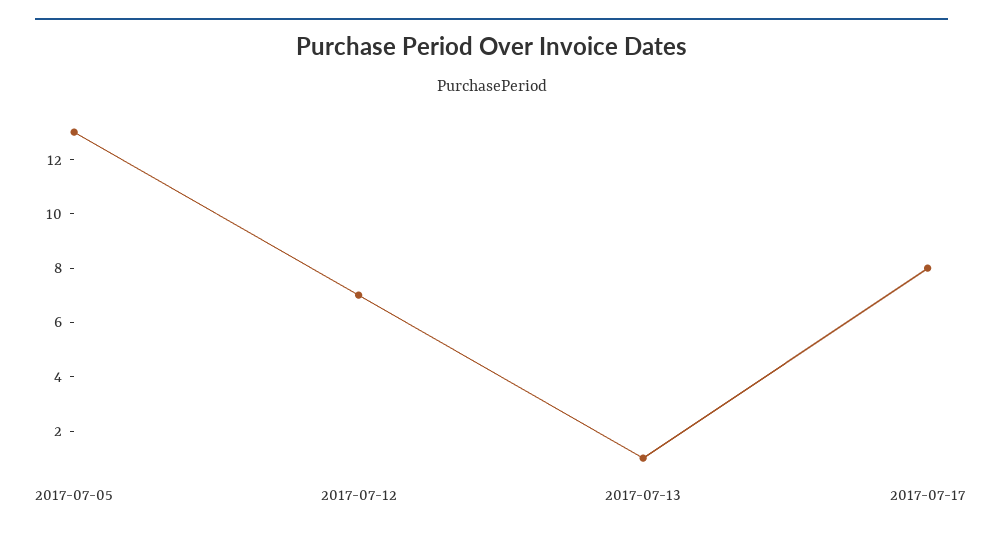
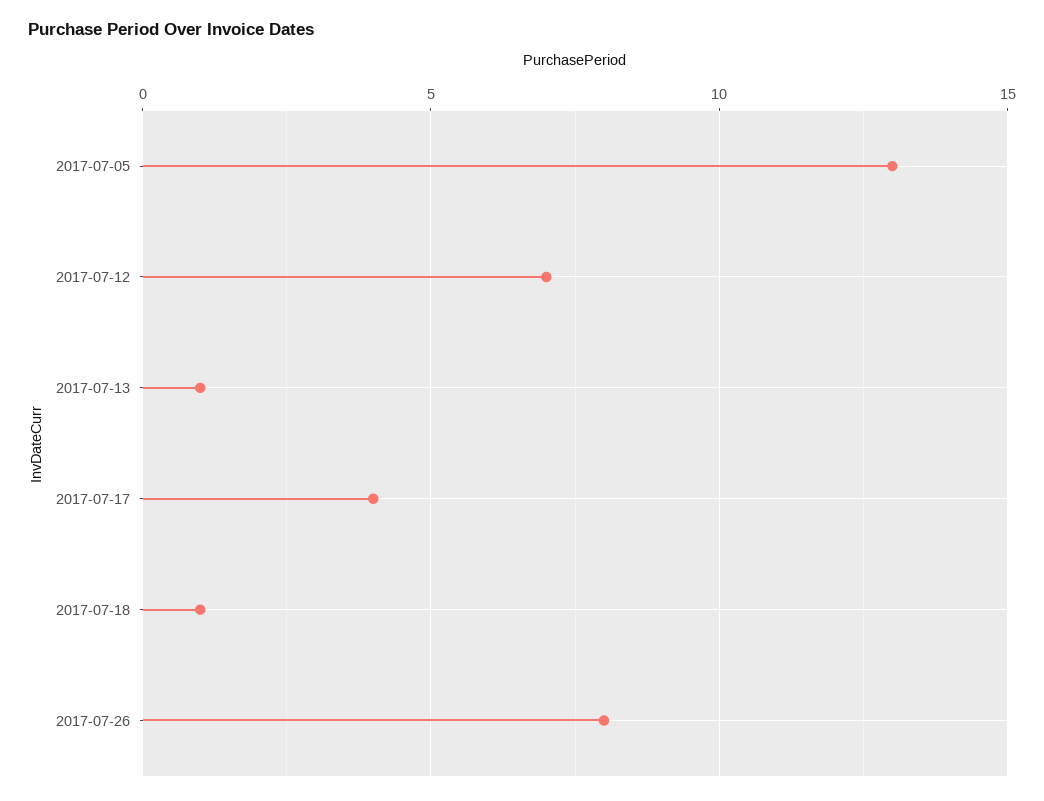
2017-07-17: 8 -> 4
2017-07-18: none -> 1
2017-07-26: none -> 8

